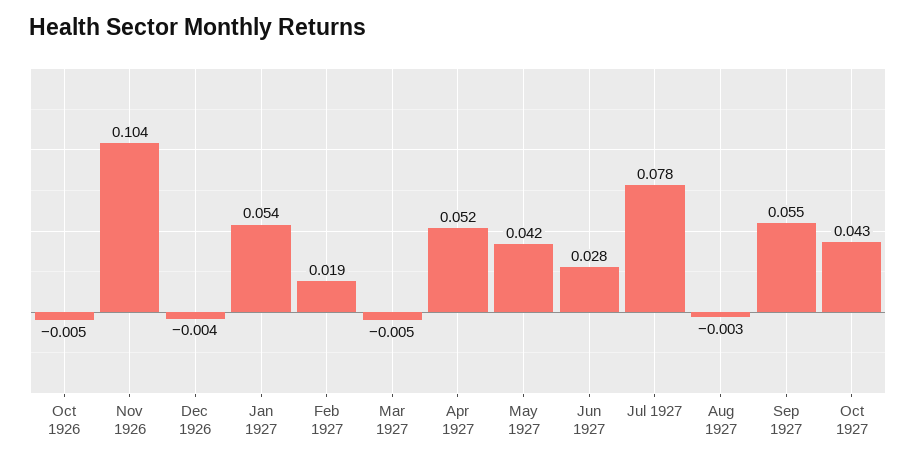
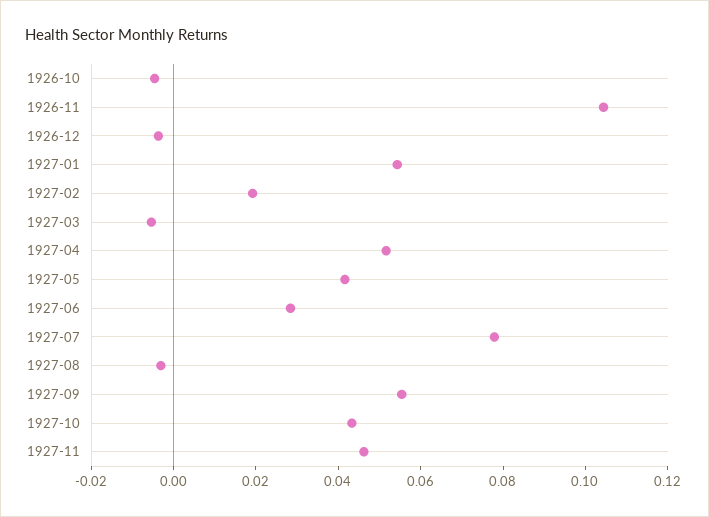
1927-11: none -> 0.045

